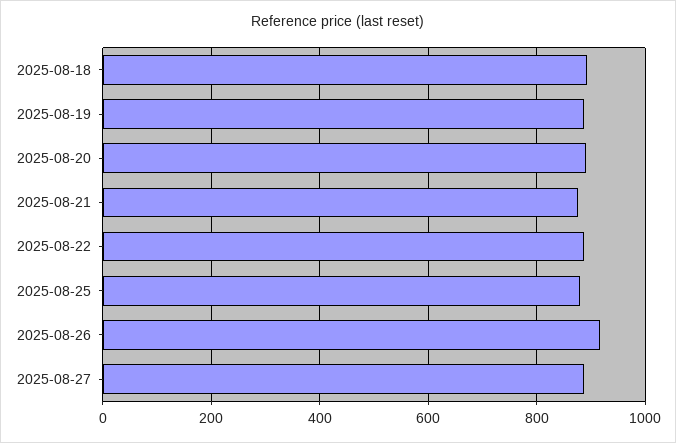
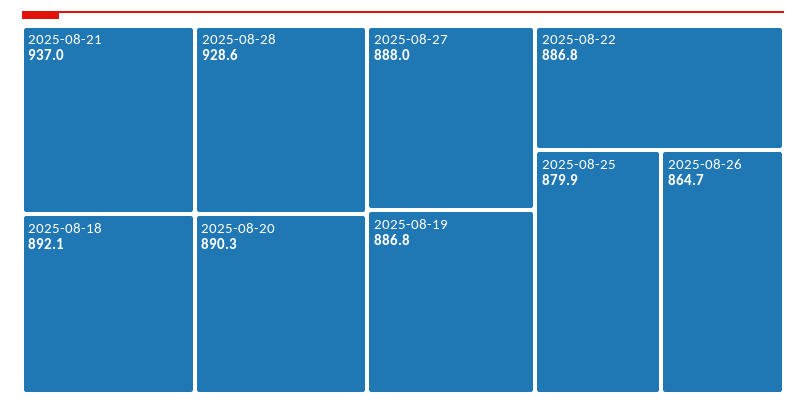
2025-08-21: 880 -> 937
2025-08-26: 920 -> 864.7
2025-08-28: none -> 928.6

